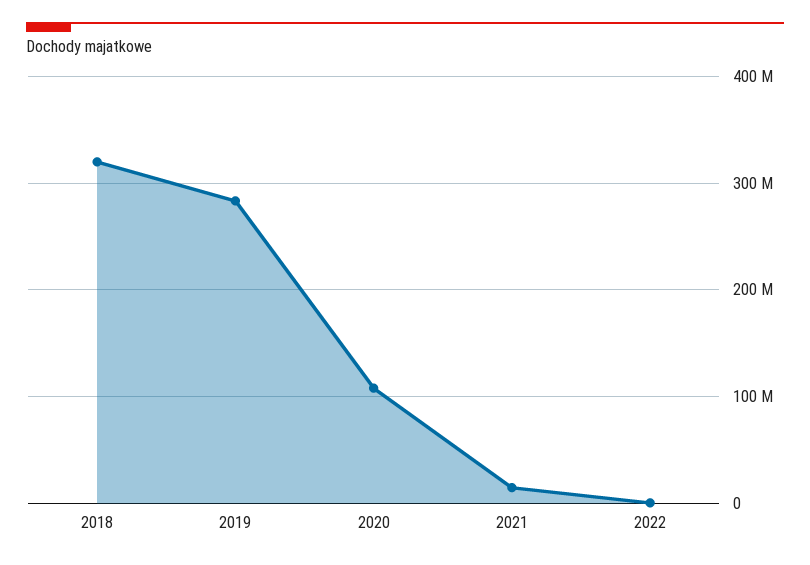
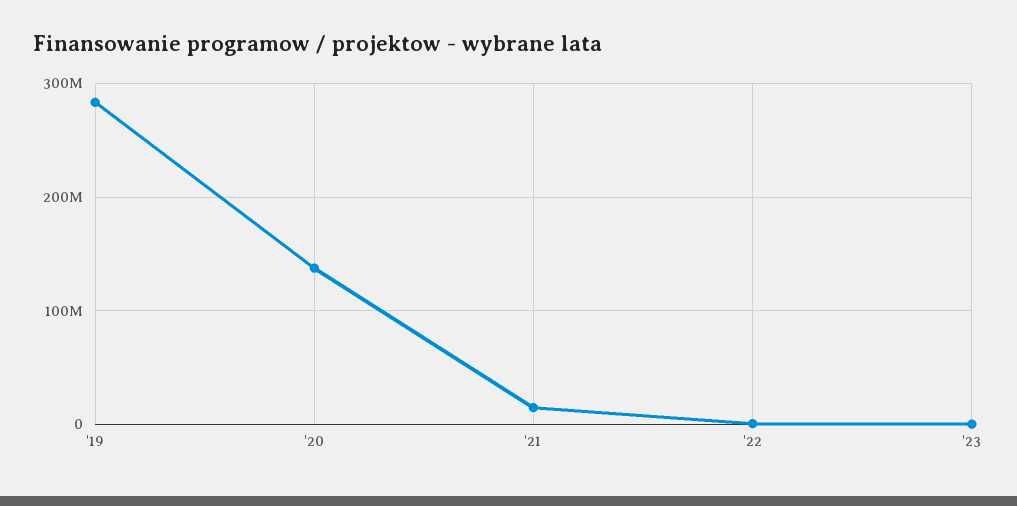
2018: 320000000 -> none
2020: 110000000 -> 140000000
'23: none -> 0

